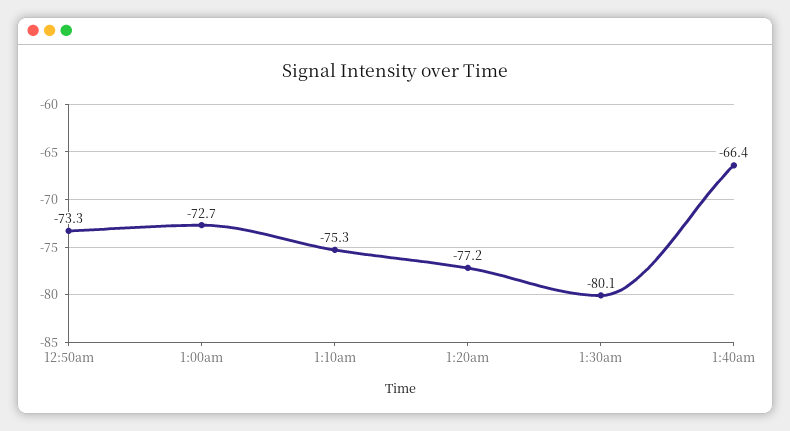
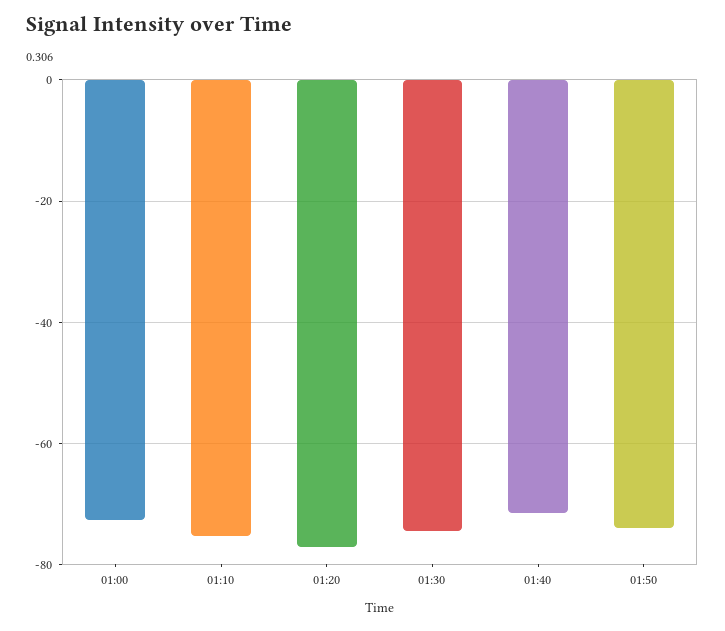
12:50am: -73.3 -> none
1:30am: -80.1 -> -74
1:40am: -66.4 -> -72
01:50: none -> -74

